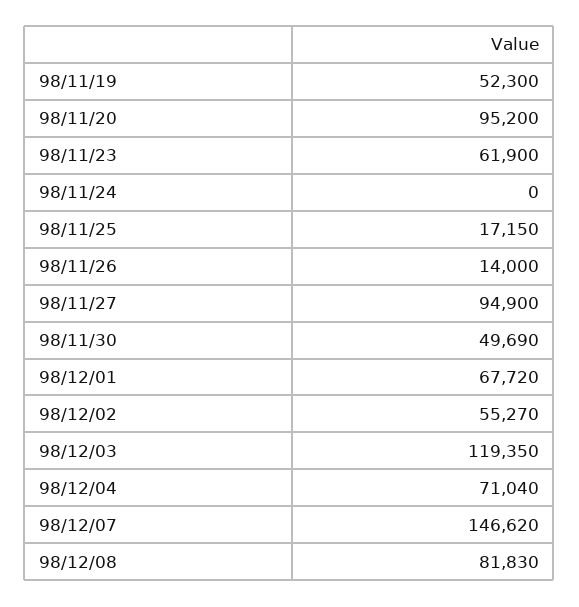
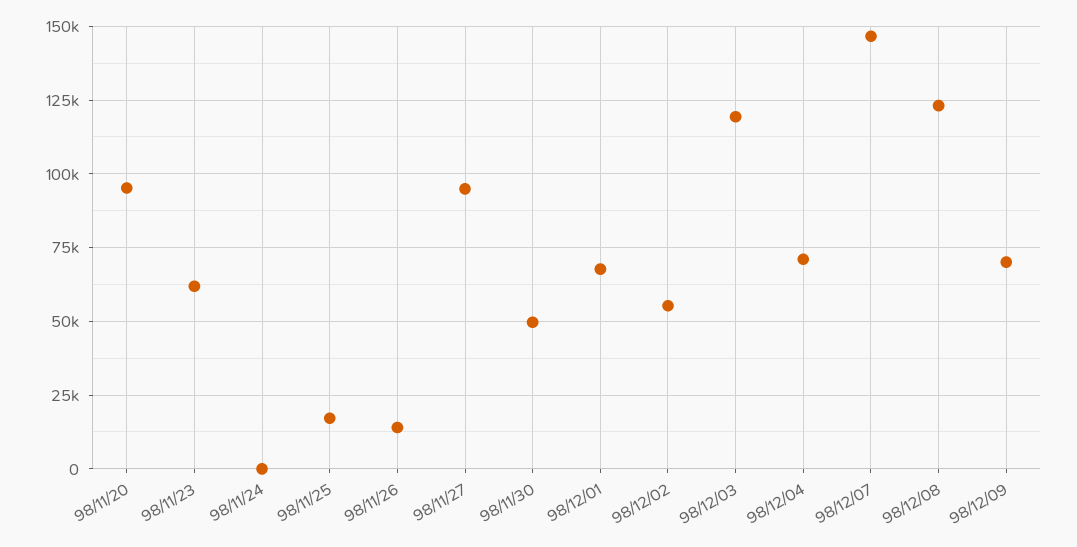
98/11/19: 52300 -> none
98/12/08: 81830 -> 122500
98/12/09: none -> 70000

